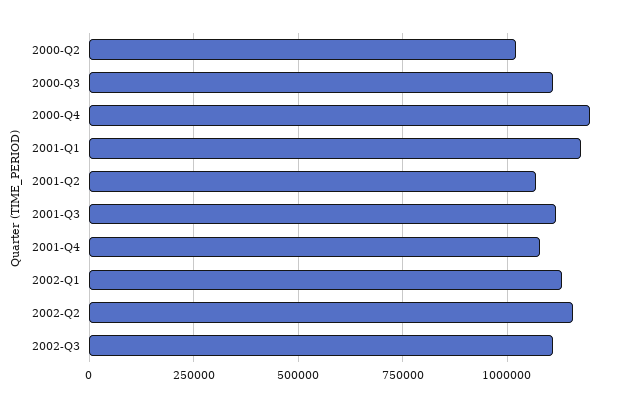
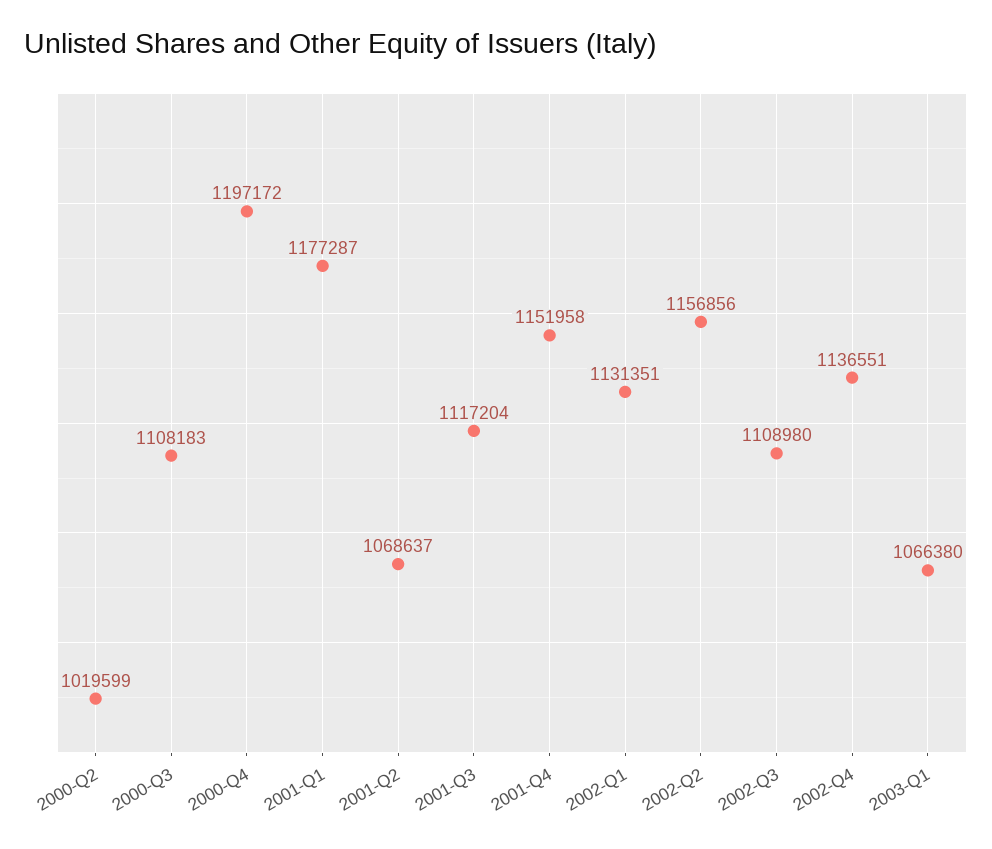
2001-Q4: 1075000 -> 1151958
2002-Q4: none -> 1136551
2003-Q1: none -> 1066380

